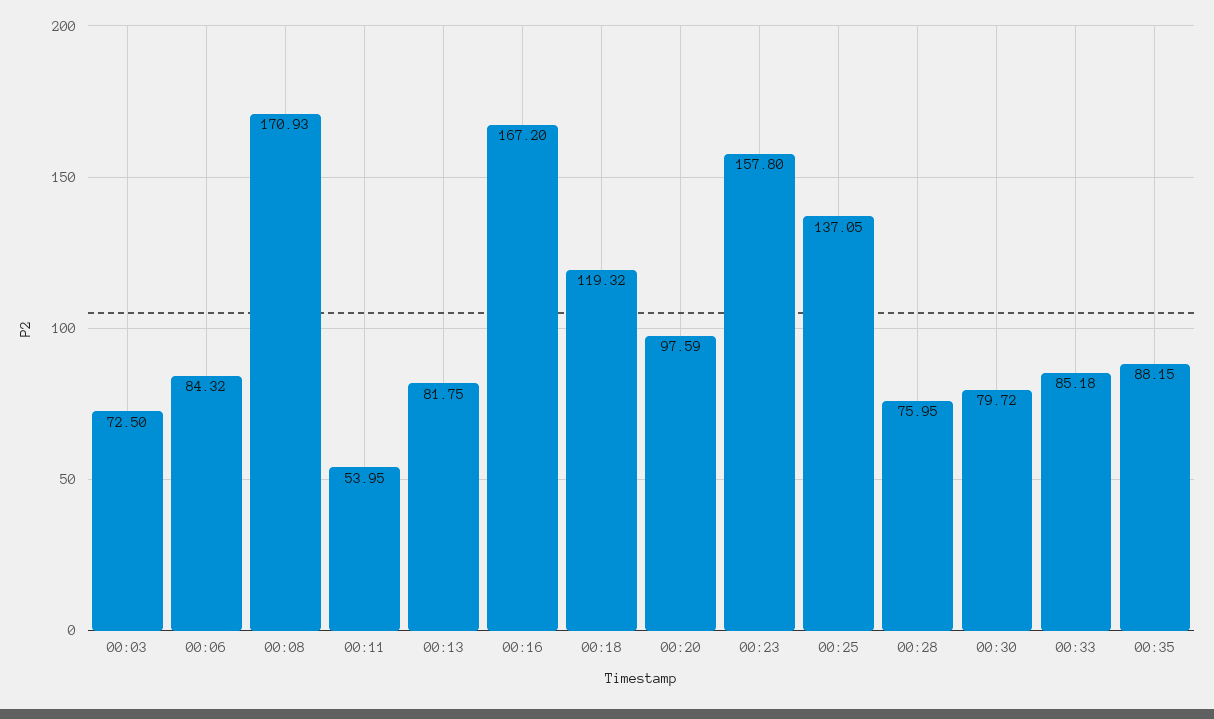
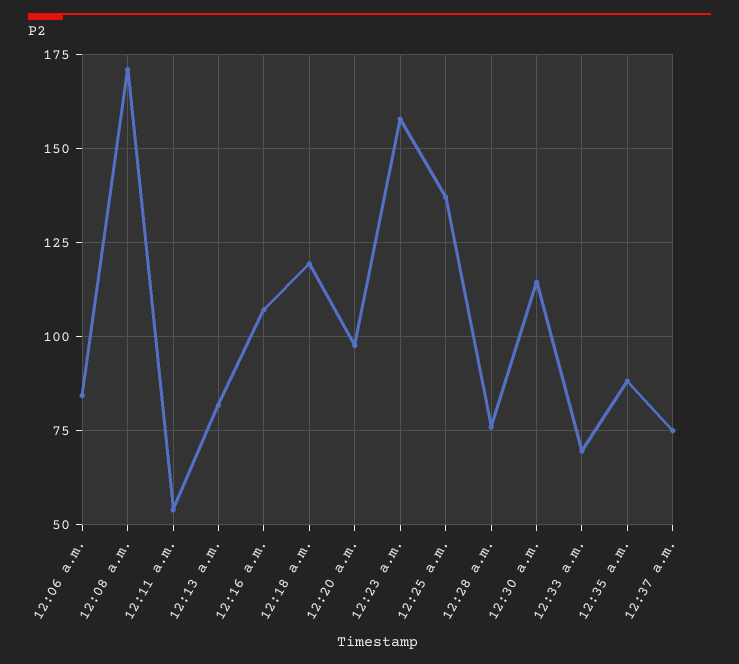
00:03: 72.5 -> none
00:16: 167.2 -> 107.5
00:30: 79.72 -> 115
00:33: 85.18 -> 70
12:37 a.m.: none -> 75

